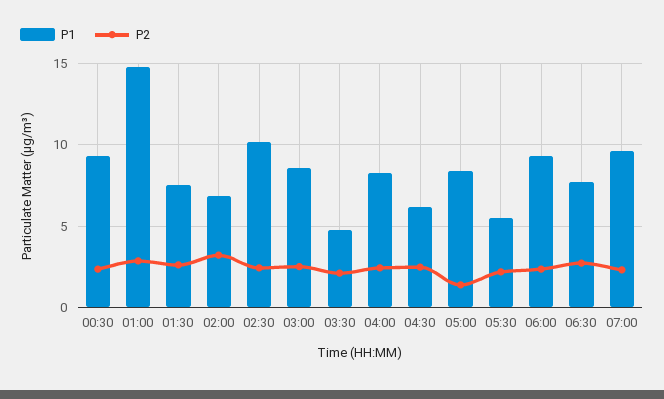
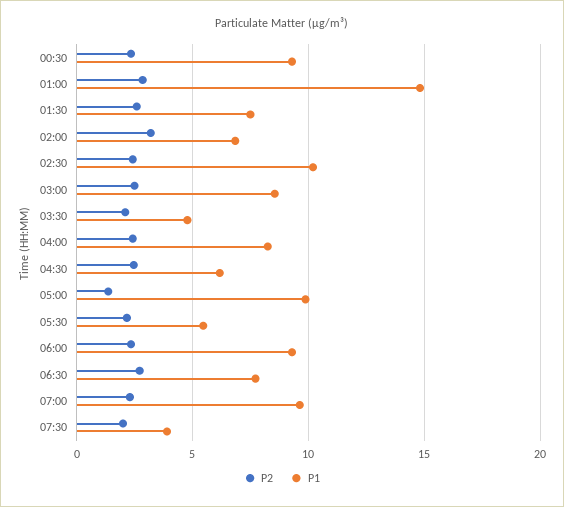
P1, 05:00: 8.5 -> 10
P2, 07:30: none -> 2
P1, 07:30: none -> 4

